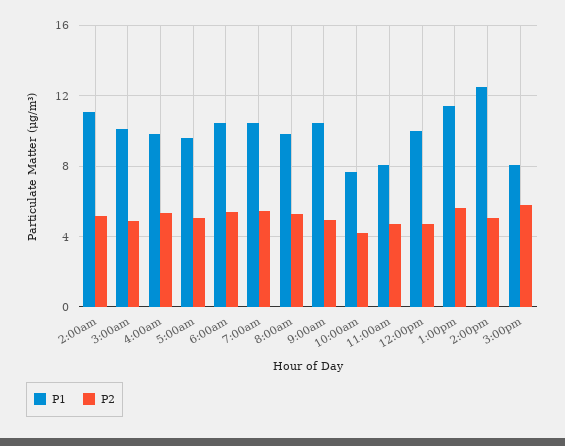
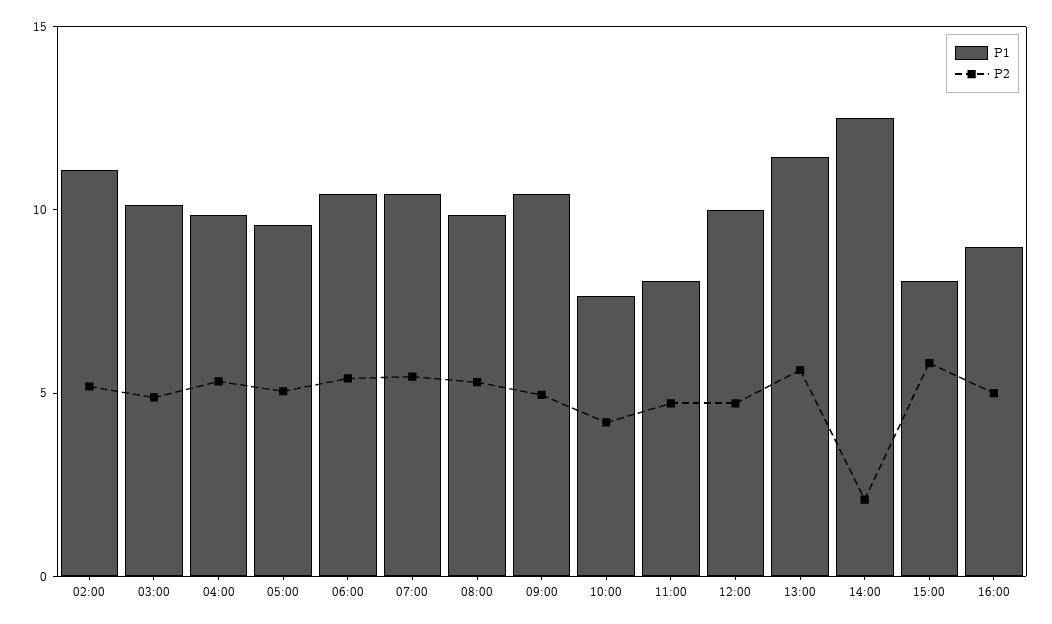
P2, 2:00pm: 5 -> 2
P1, 16:00: none -> 9
P2, 16:00: none -> 5

